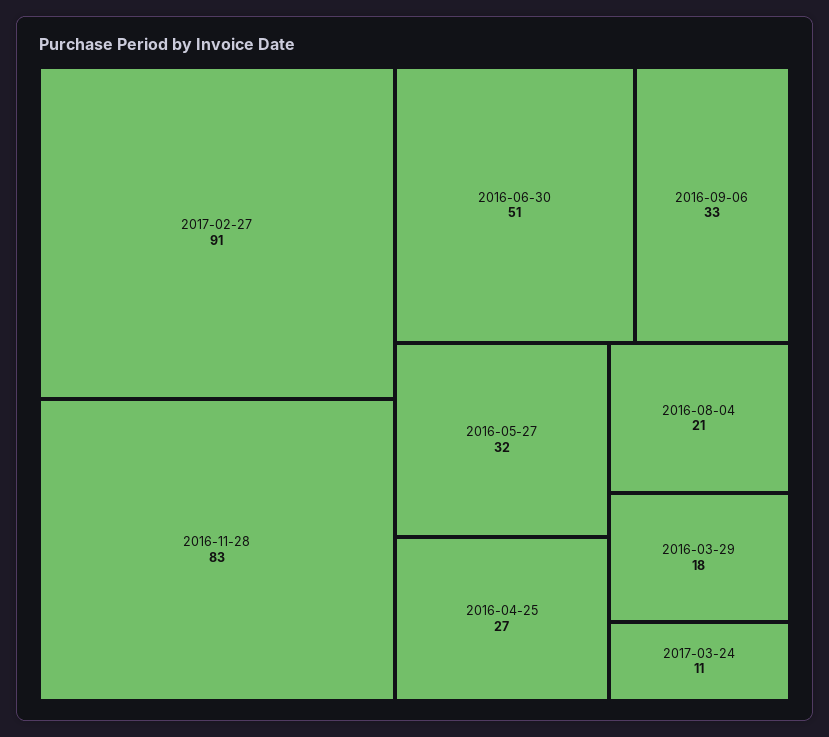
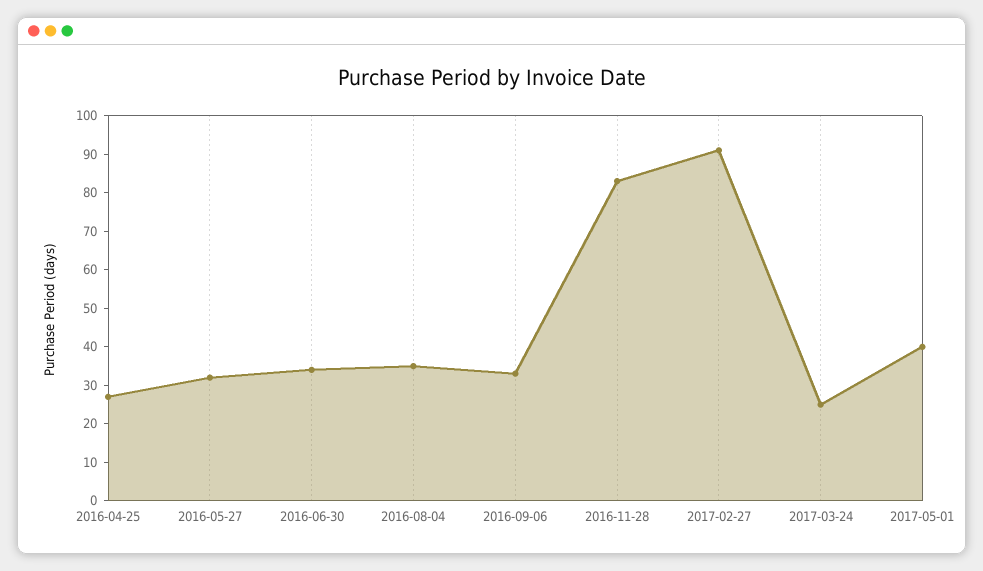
2016-06-30: 51 -> 35
2016-08-04: 21 -> 35
2016-03-29: 18 -> none
2017-03-24: 11 -> 25
2017-05-01: none -> 40

